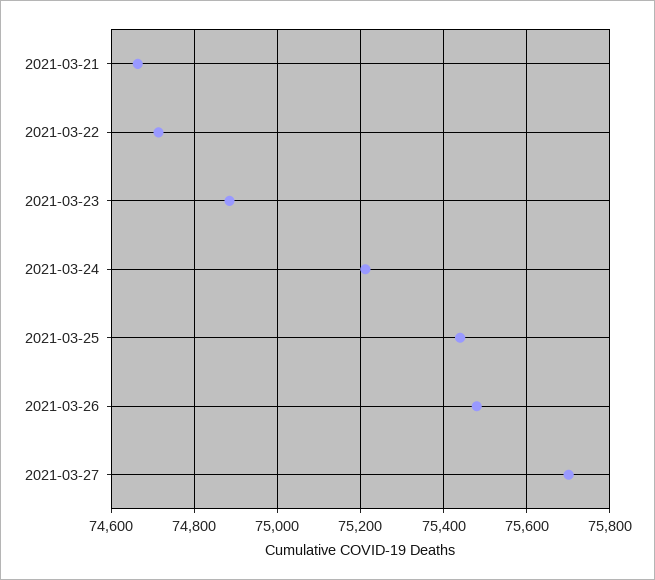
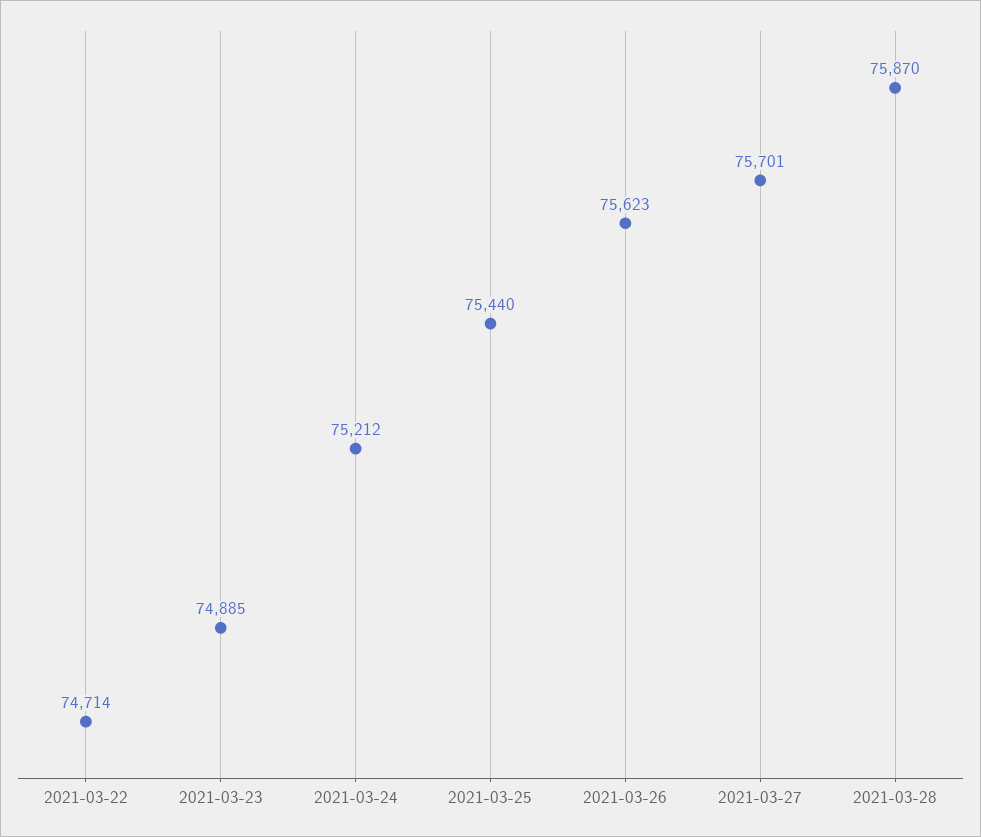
2021-03-21: 74660 -> none
2021-03-26: 75480 -> 75623
2021-03-28: none -> 75870

